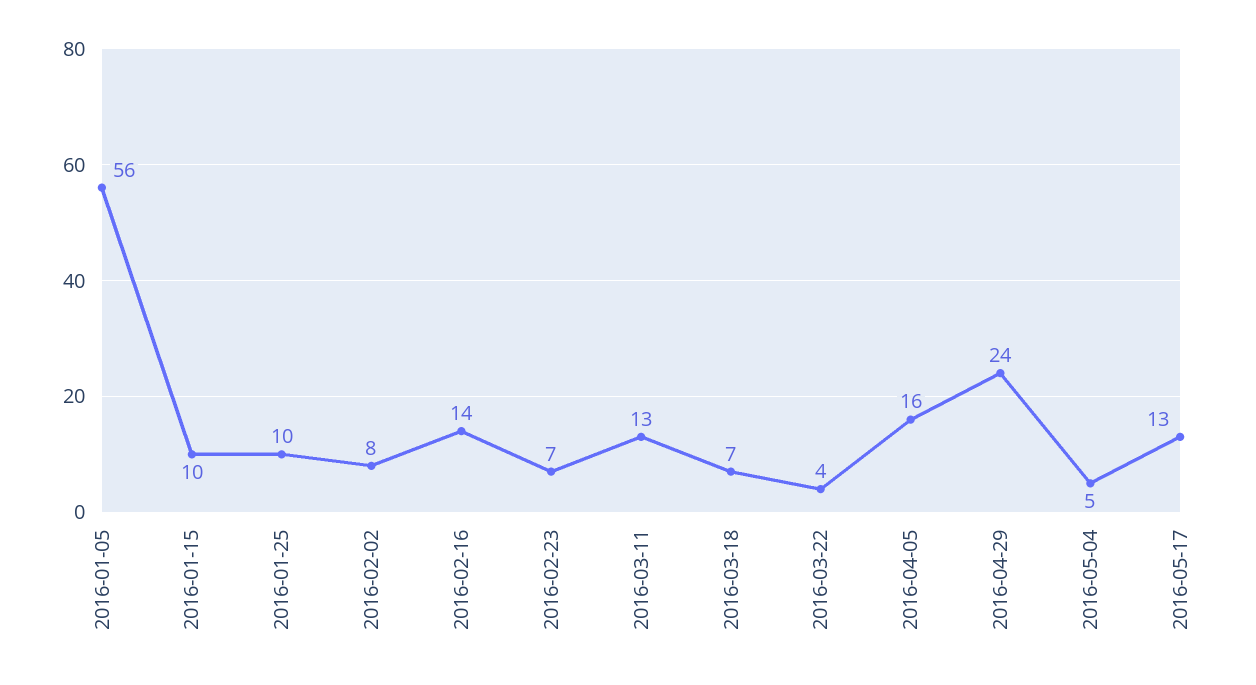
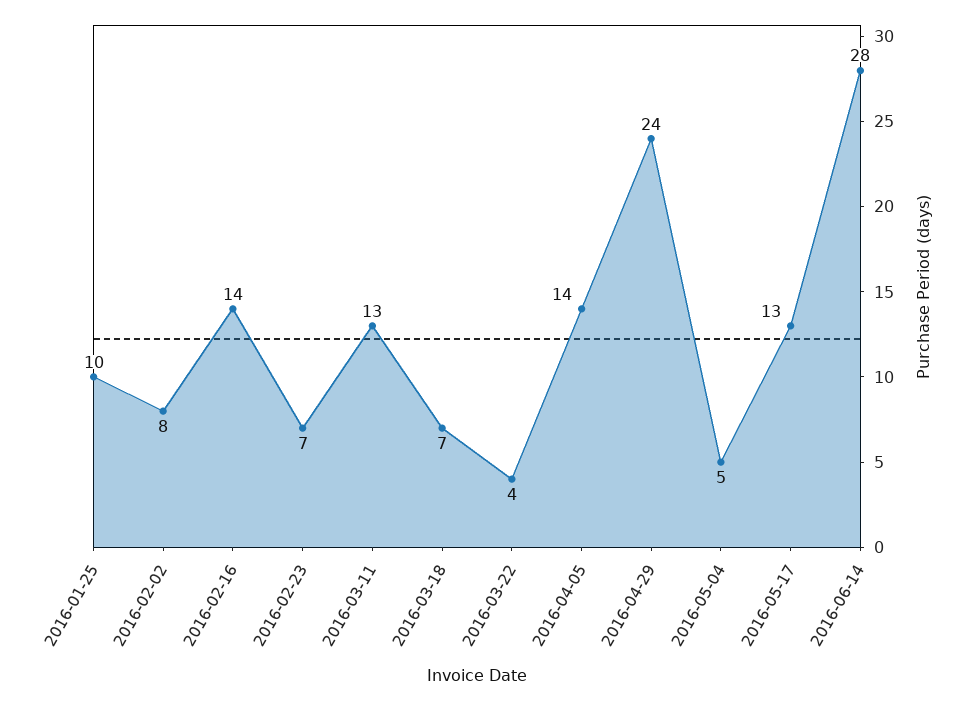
2016-01-05: 56 -> none
2016-01-15: 10 -> none
2016-04-05: 16 -> 14
2016-06-14: none -> 28

